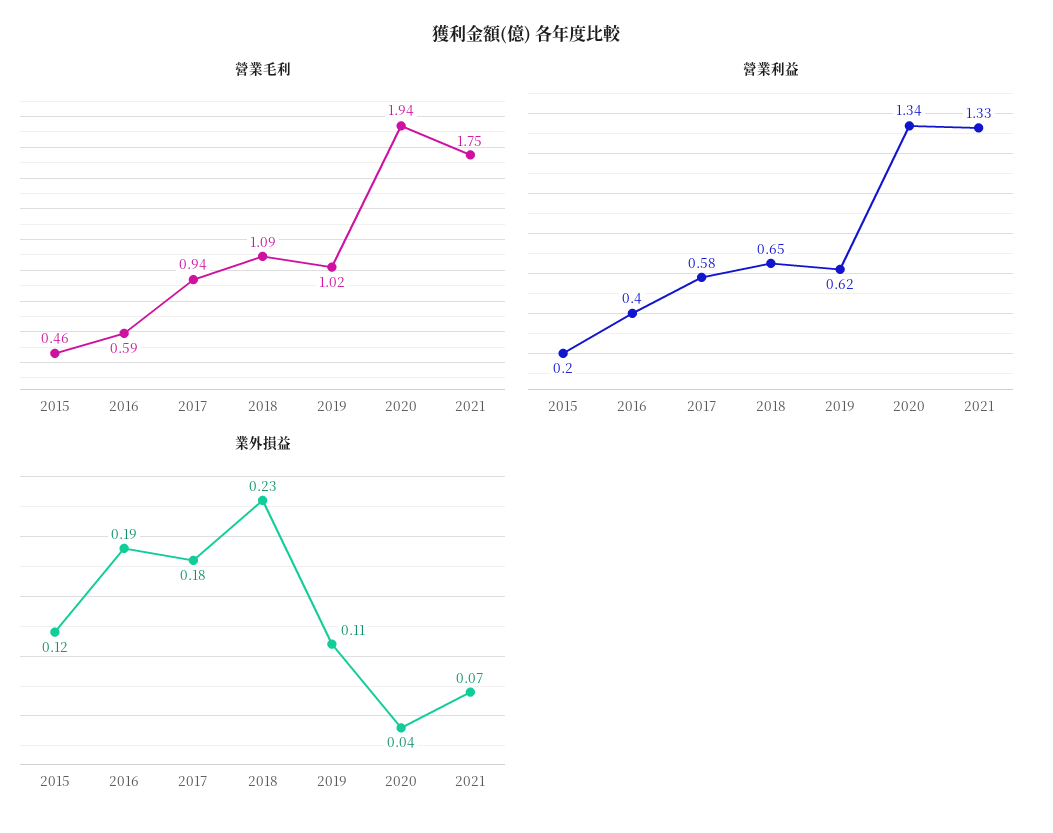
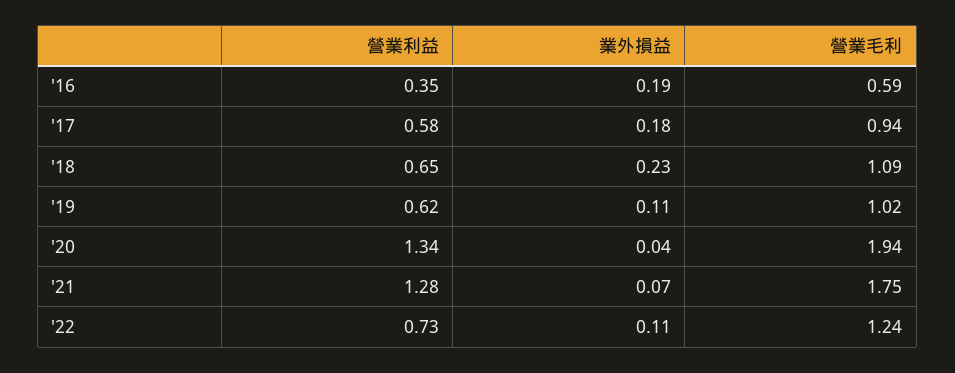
營業毛利, 2015: 0.46 -> none
營業利益, 2015: 0.2 -> none
營業利益, 2016: 0.4 -> 0.35
營業利益, 2021: 1.33 -> 1.28
業外損益, 2015: 0.12 -> none
營業利益, '22: none -> 0.73
業外損益, '22: none -> 0.11
營業毛利, '22: none -> 1.24

